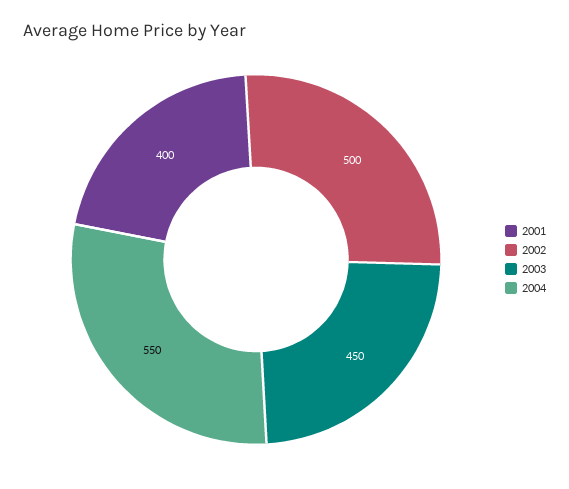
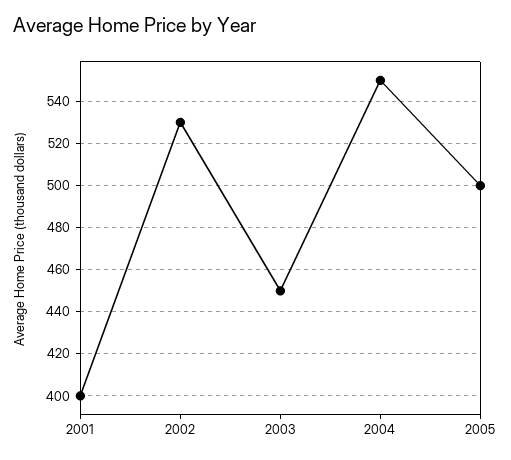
2002: 500 -> 530
2005: none -> 500

